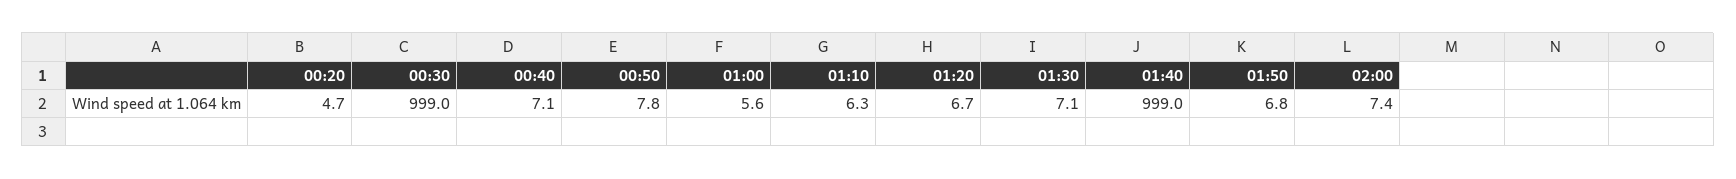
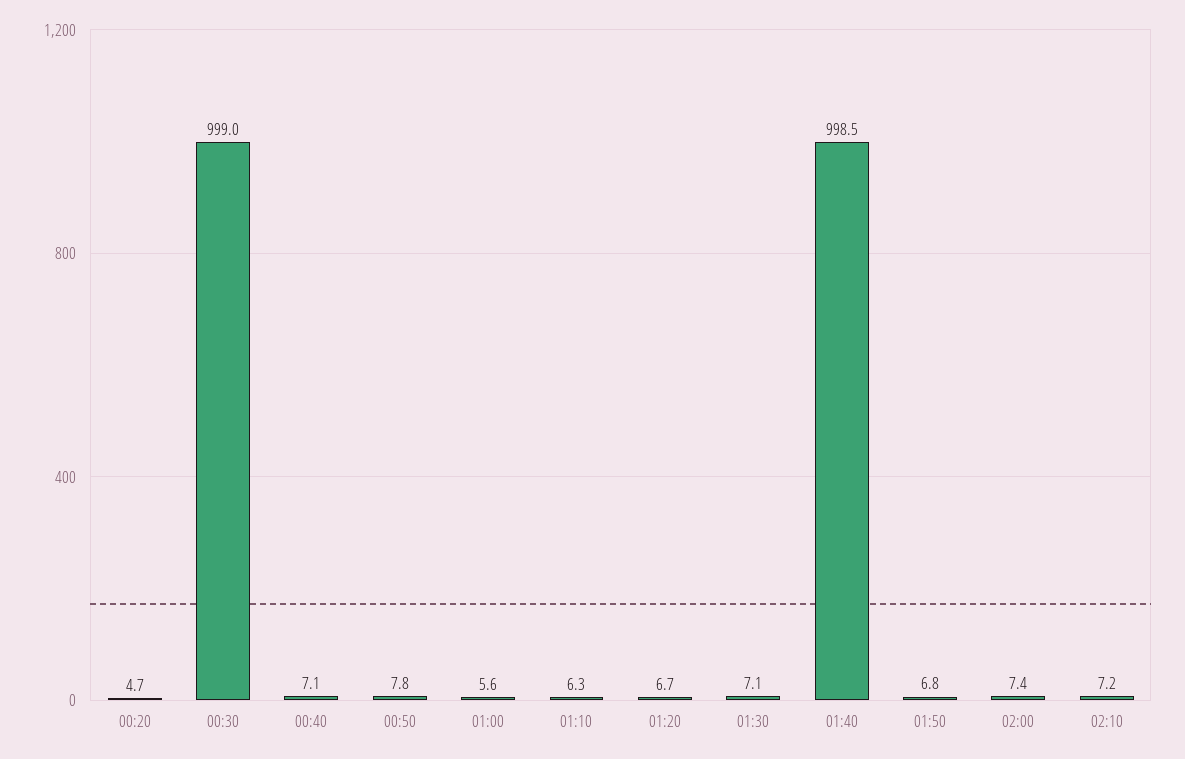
01:40: 999 -> 998.5
02:10: none -> 7.2

